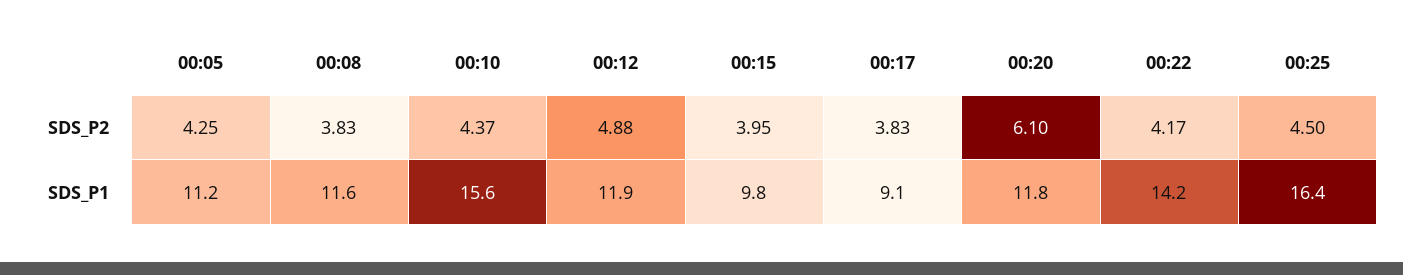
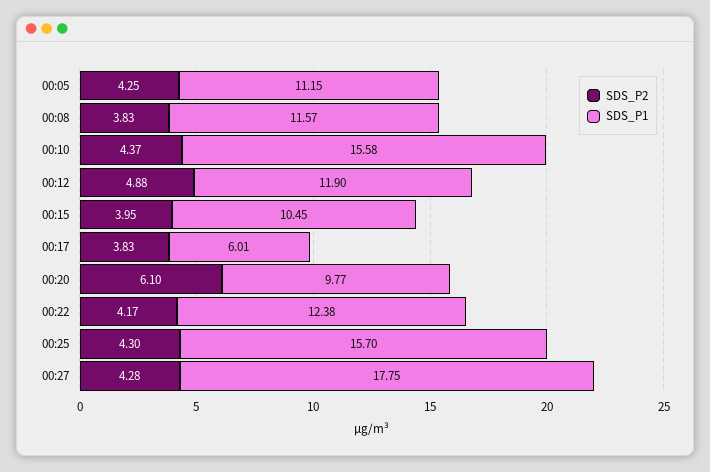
SDS_P2, 00:25: 4.5 -> 4.3
SDS_P1, 00:15: 9.8 -> 10.45
SDS_P1, 00:17: 9.1 -> 6.01
SDS_P1, 00:20: 11.8 -> 9.77
SDS_P1, 00:22: 14.2 -> 12.38
SDS_P1, 00:25: 16.4 -> 15.7
SDS_P2, 00:27: none -> 4.28
SDS_P1, 00:27: none -> 17.75

